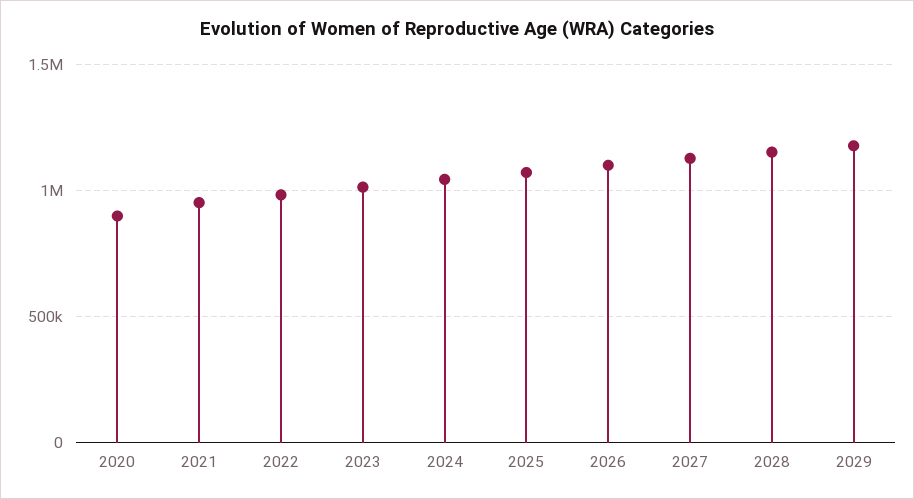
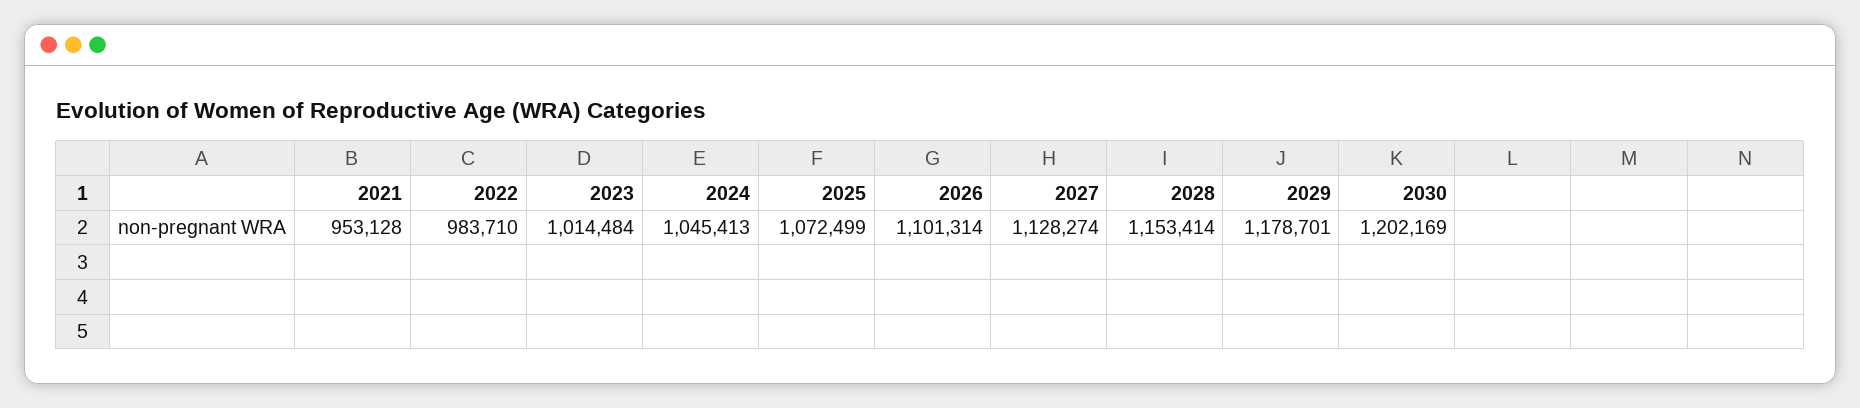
2020: 900000 -> none
2030: none -> 1202169

